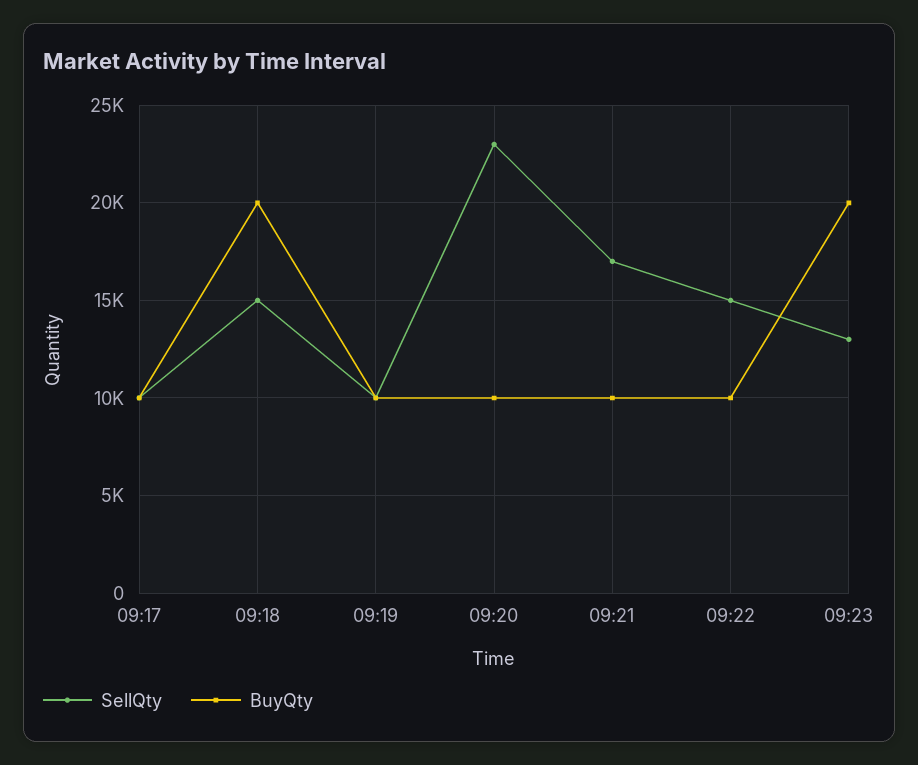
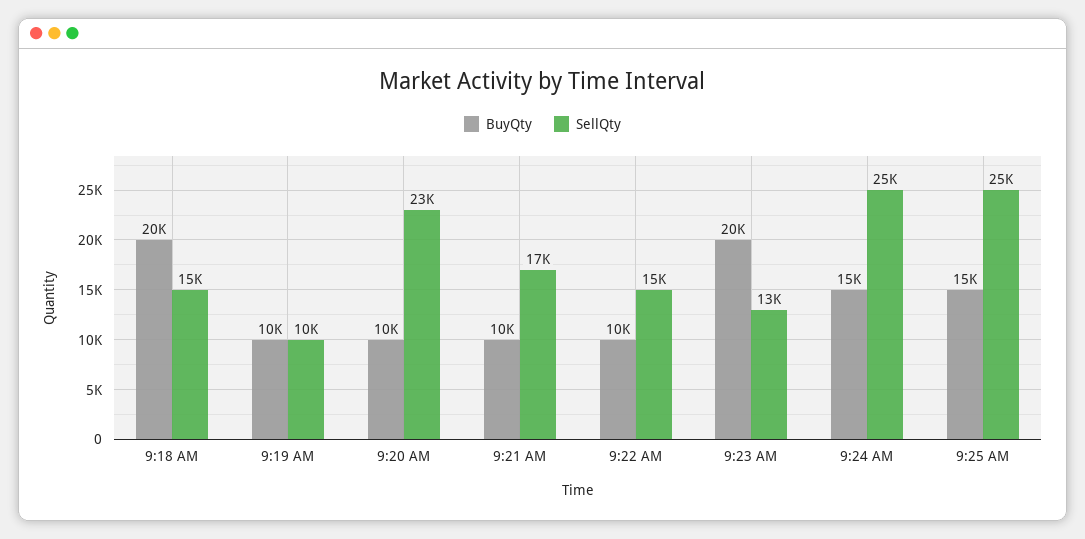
SellQty, 09:17: 10000 -> none
BuyQty, 09:17: 10000 -> none
BuyQty, 9:24 AM: none -> 15000
SellQty, 9:24 AM: none -> 25000
BuyQty, 9:25 AM: none -> 15000
SellQty, 9:25 AM: none -> 25000

